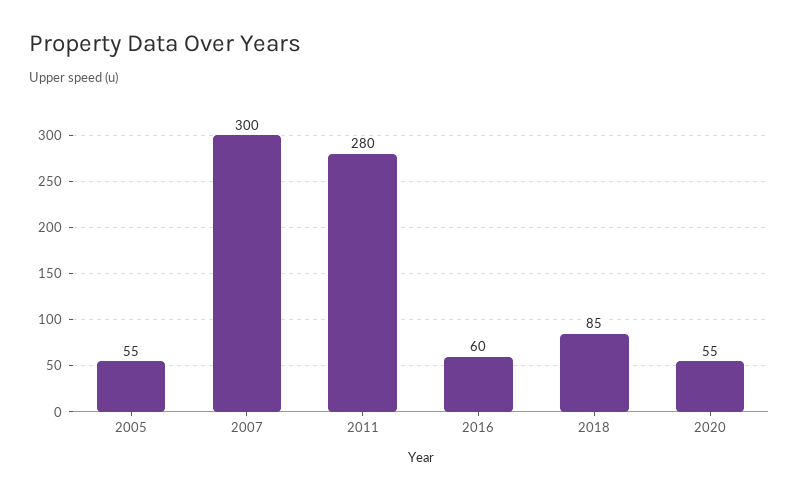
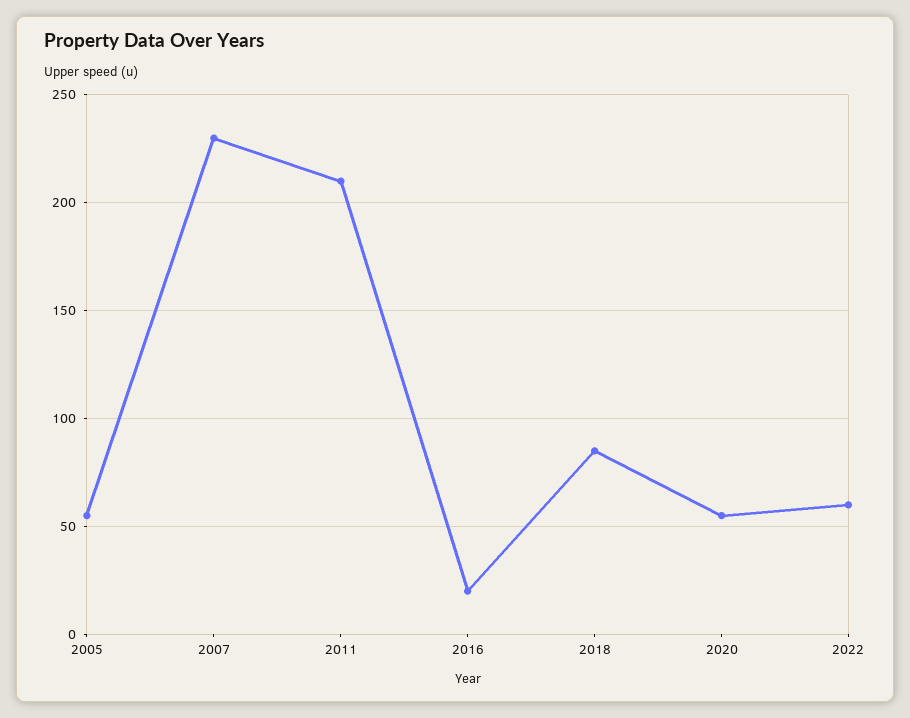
2007: 300 -> 230
2011: 280 -> 210
2016: 60 -> 20
2022: none -> 60

